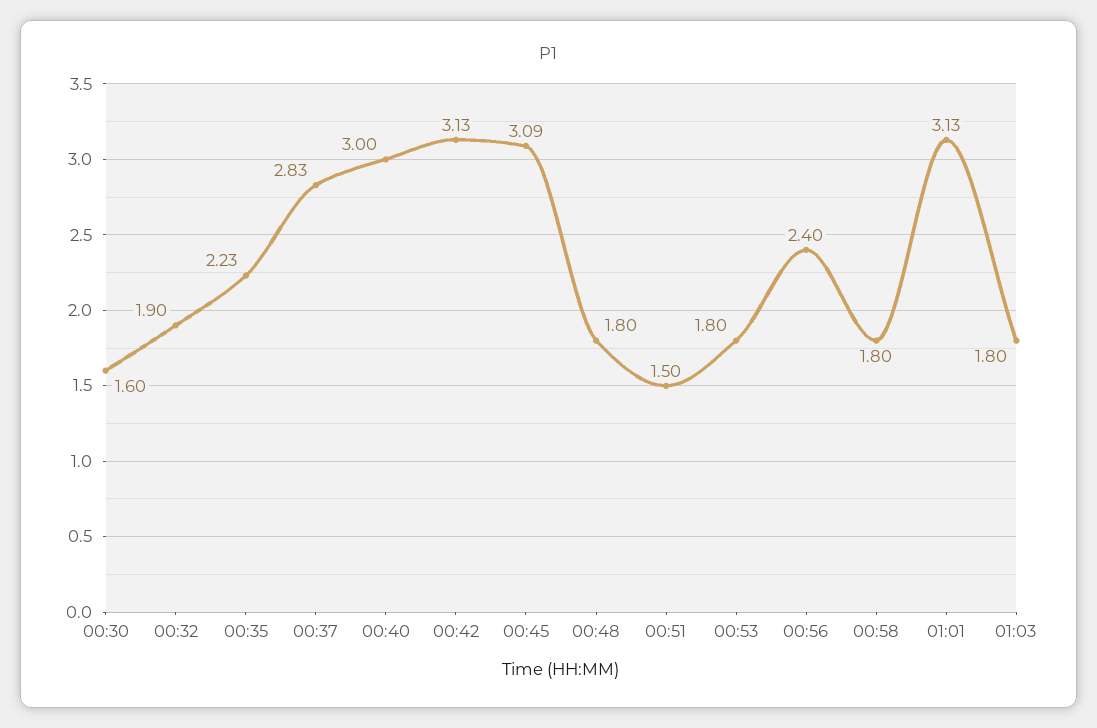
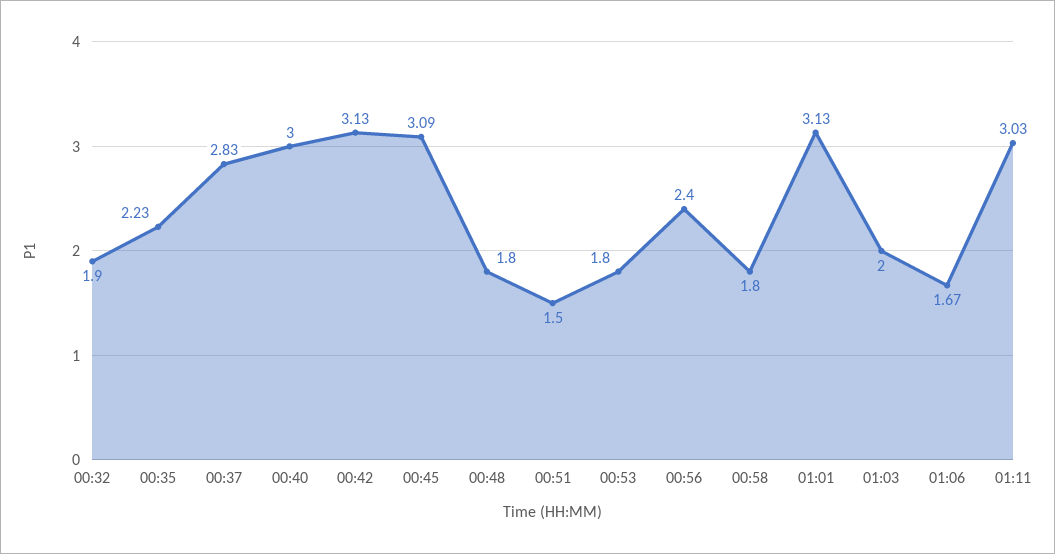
00:30: 1.6 -> none
01:03: 1.8 -> 2
01:06: none -> 1.67
01:11: none -> 3.03

